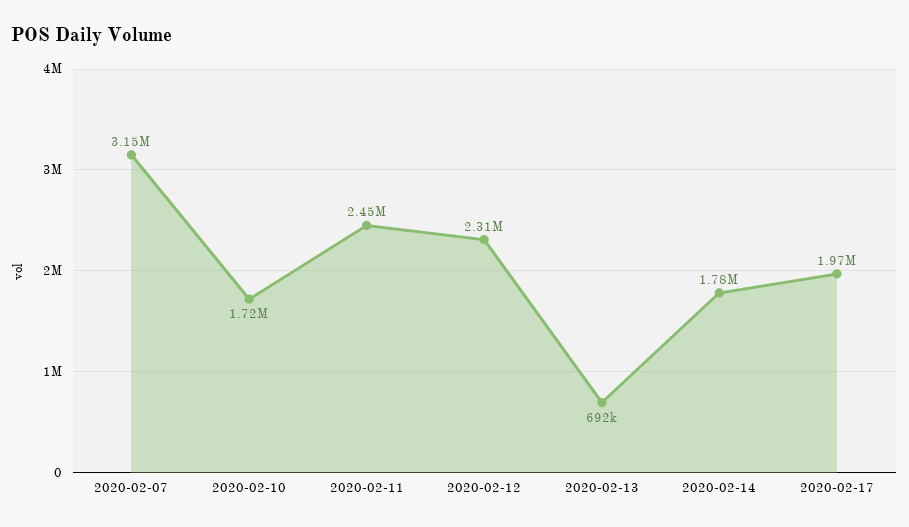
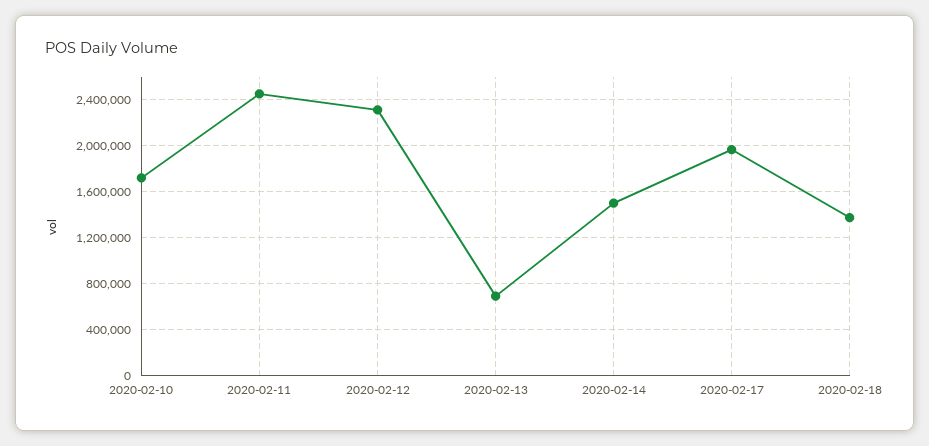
2020-02-07: 3150000 -> none
2020-02-14: 1780000 -> 1500000
2020-02-18: none -> 1400000

